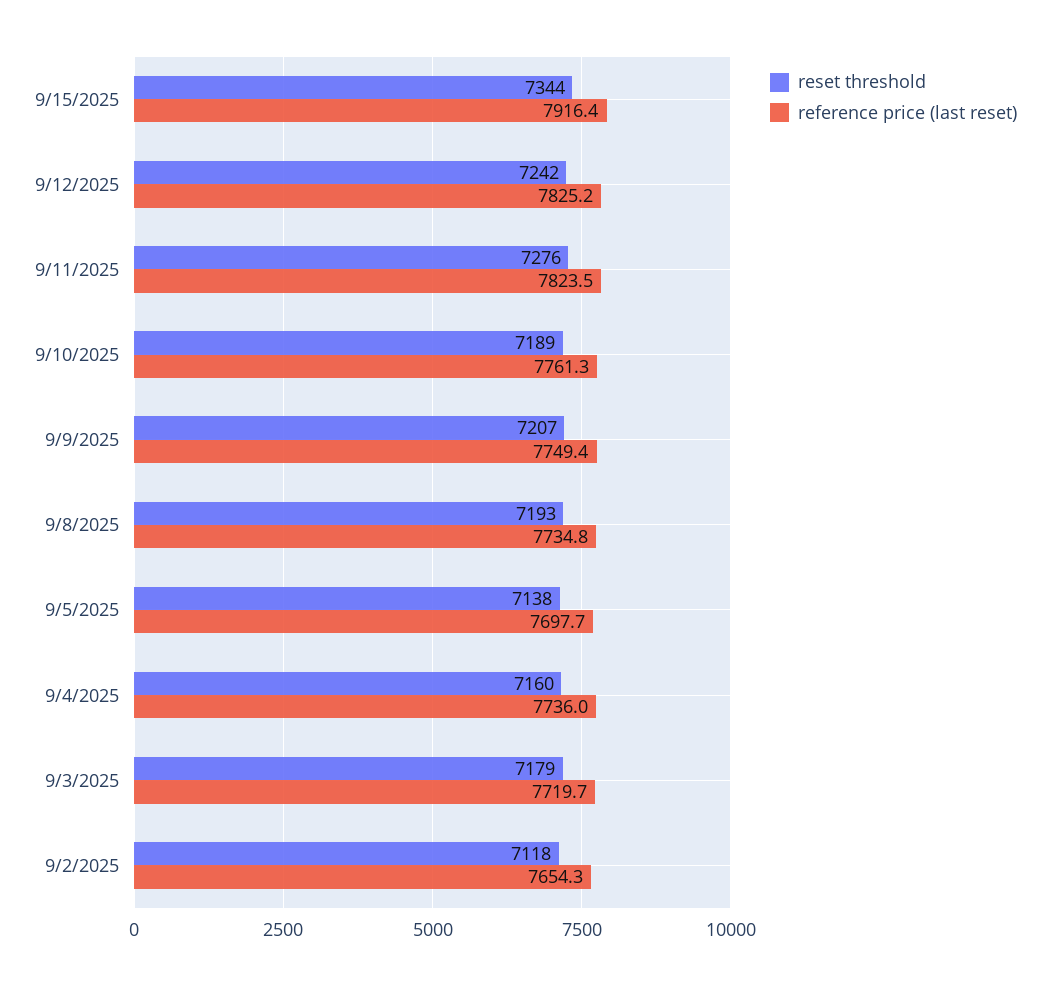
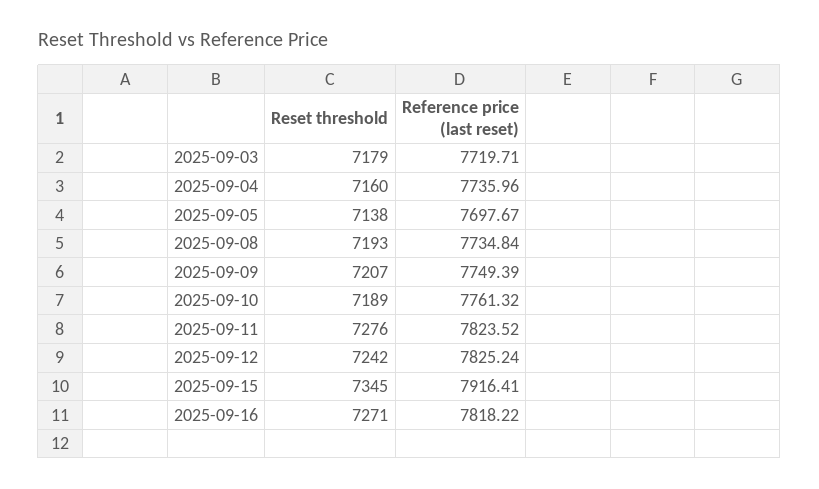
reset threshold, 9/15/2025: 7344 -> 7345
reset threshold, 9/2/2025: 7118 -> none
reference price (last reset), 9/2/2025: 7654.3 -> none
reset threshold, 2025-09-16: none -> 7271
reference price (last reset), 2025-09-16: none -> 7818.22

